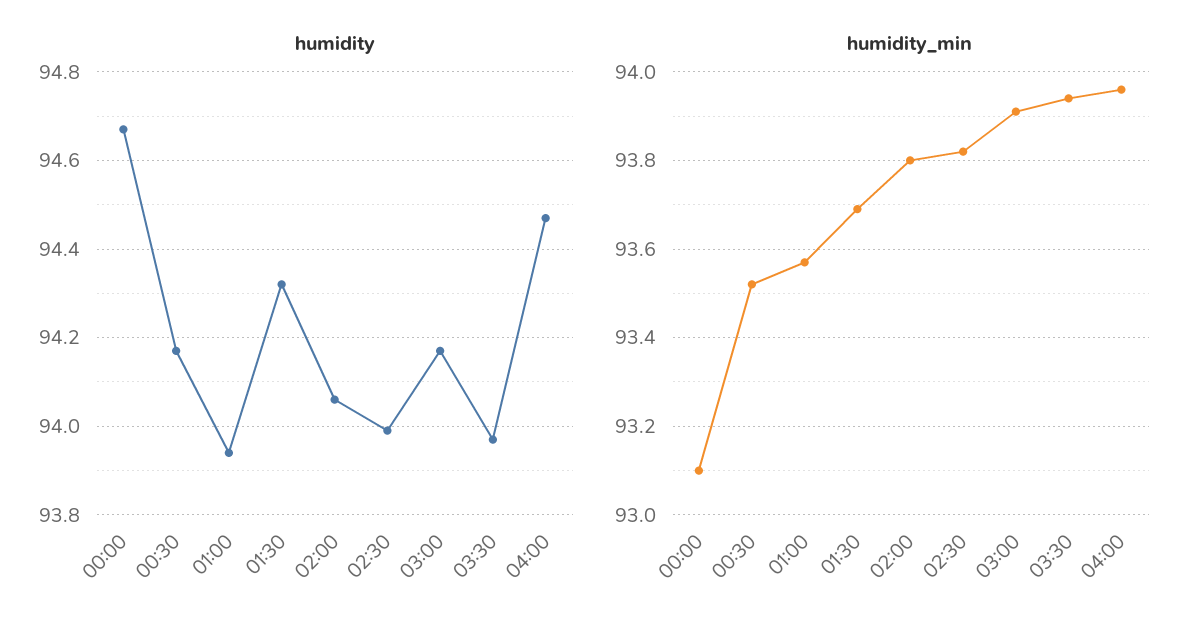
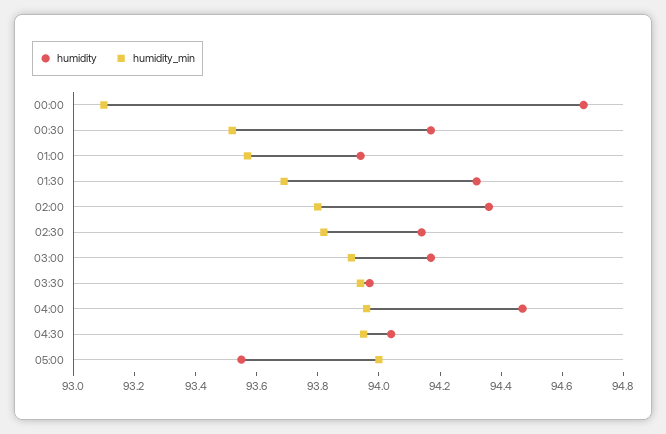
humidity, 02:00: 94.05 -> 94.35
humidity, 02:30: 94 -> 94.15
humidity, 04:30: none -> 94.05
humidity_min, 04:30: none -> 93.95
humidity, 05:00: none -> 93.55
humidity_min, 05:00: none -> 94

